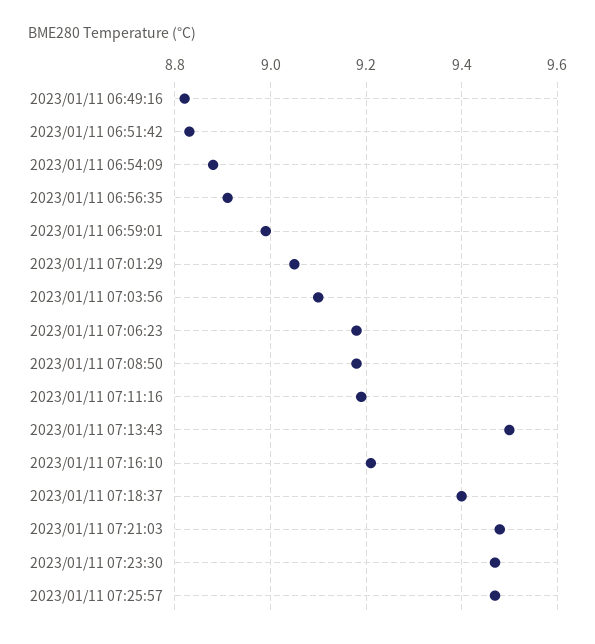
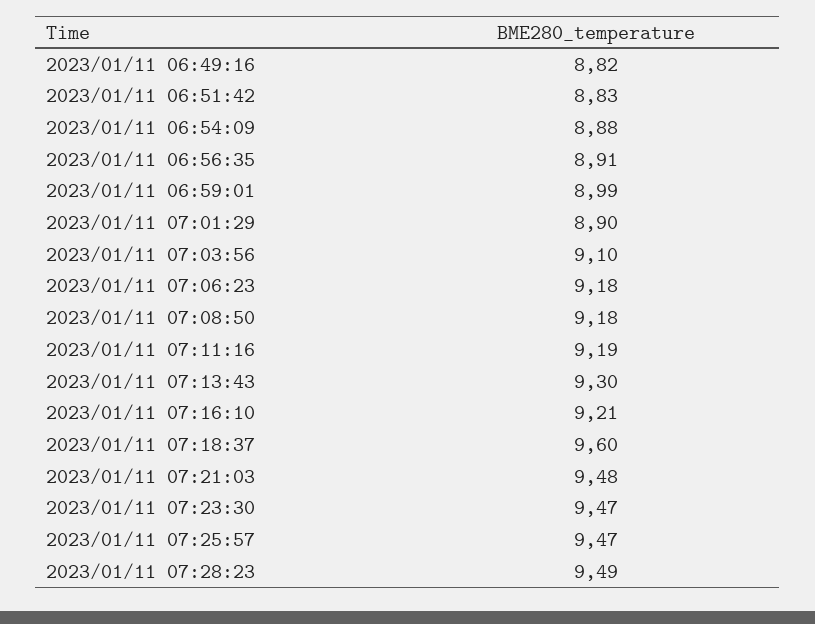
2023/01/11 07:01:29: 9.05 -> 8.9
2023/01/11 07:13:43: 9.5 -> 9.3
2023/01/11 07:18:37: 9.4 -> 9.6
2023/01/11 07:28:23: none -> 9.49

